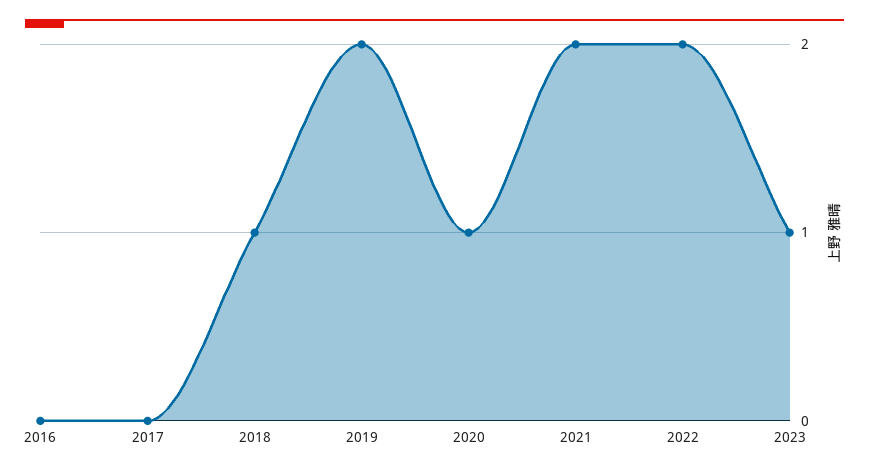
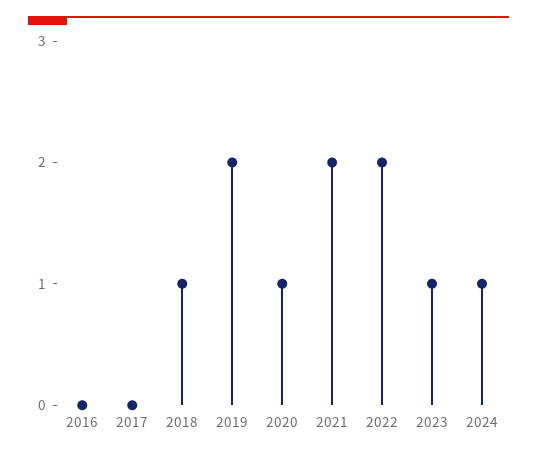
2024: none -> 1

